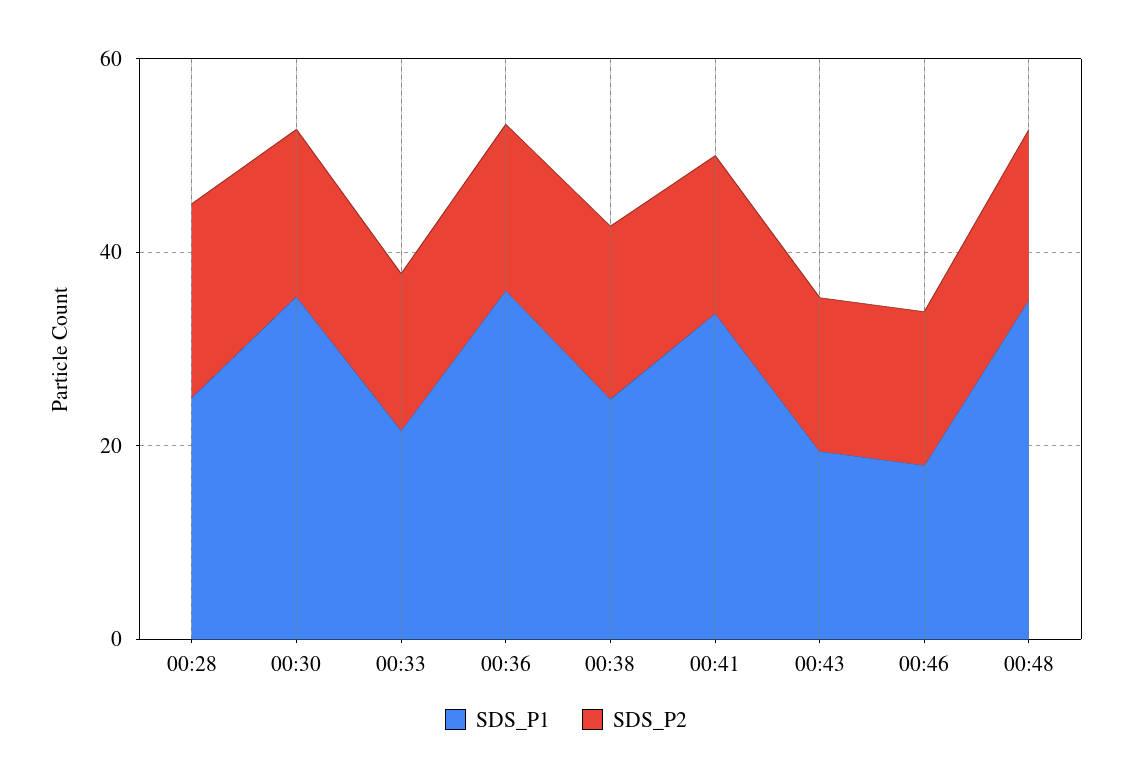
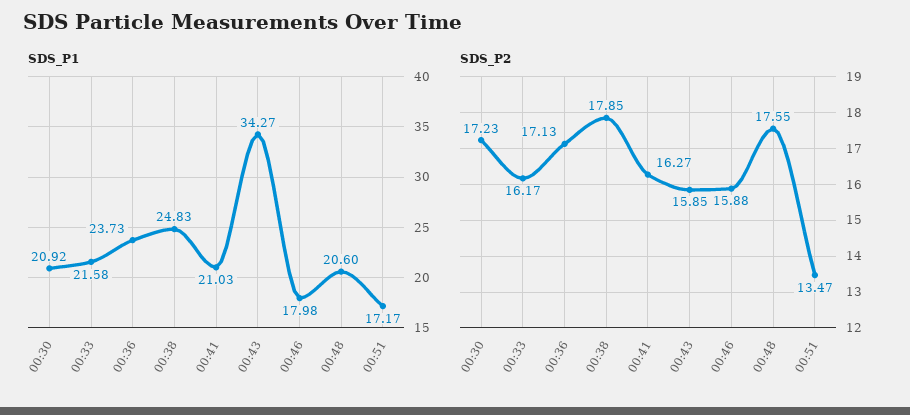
SDS_P1, 00:28: 25 -> none
SDS_P2, 00:28: 20 -> none
SDS_P1, 00:30: 35 -> 20.92
SDS_P1, 00:36: 35 -> 23.73
SDS_P1, 00:41: 35 -> 21.03
SDS_P1, 00:43: 20 -> 34.27
SDS_P1, 00:48: 35 -> 20.6
SDS_P1, 00:51: none -> 17.17
SDS_P2, 00:51: none -> 13.47

